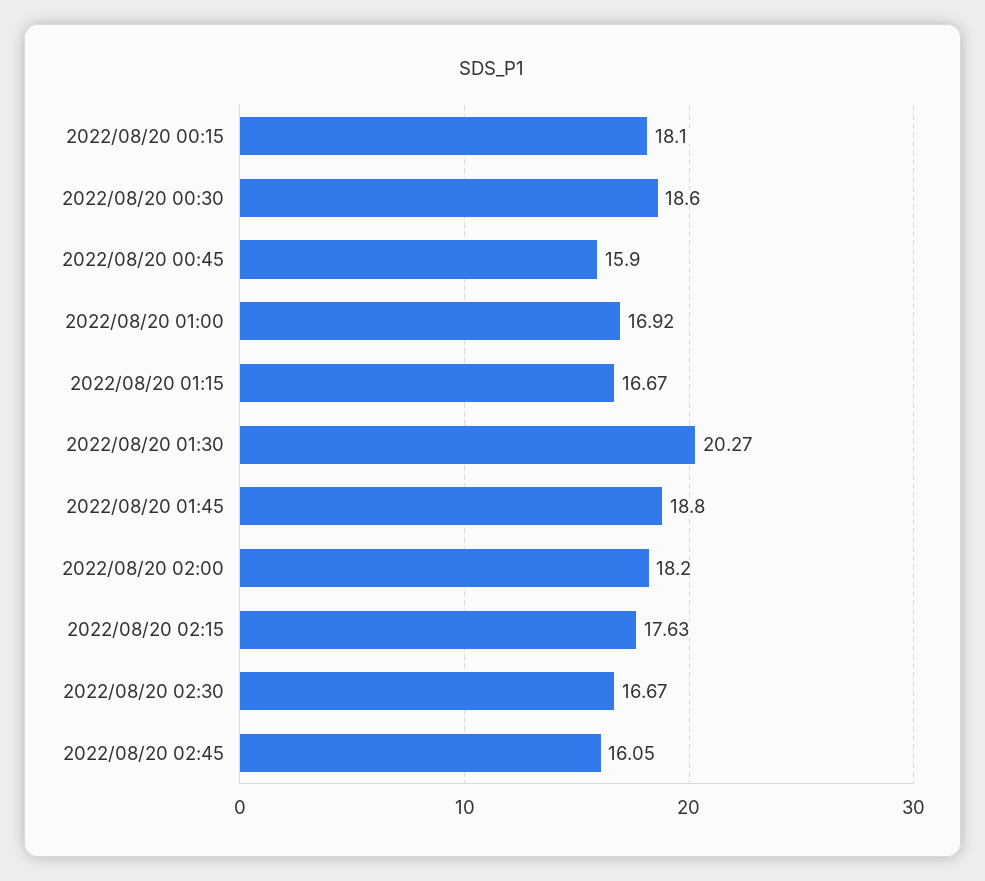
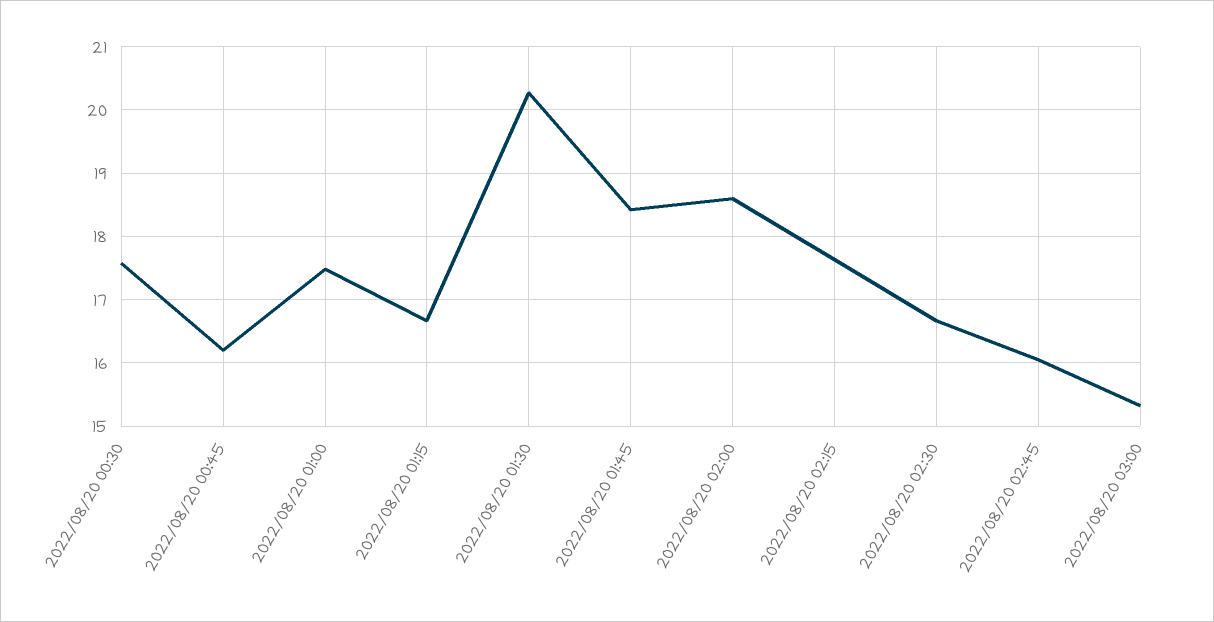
2022/08/20 00:15: 18.1 -> none
2022/08/20 00:30: 18.6 -> 17.6
2022/08/20 00:45: 15.9 -> 16.2
2022/08/20 01:00: 16.92 -> 17.5
2022/08/20 01:45: 18.8 -> 18.4
2022/08/20 02:00: 18.2 -> 18.6
2022/08/20 03:00: none -> 15.3

